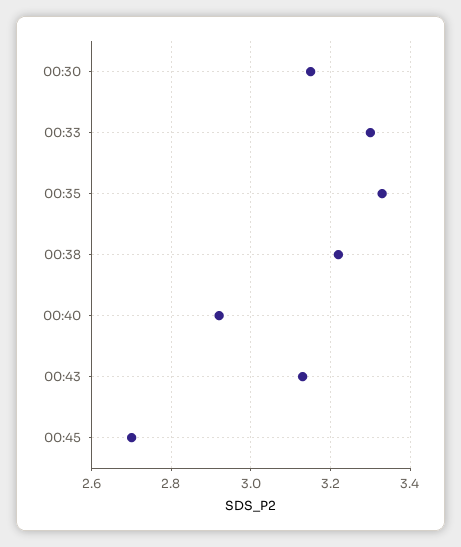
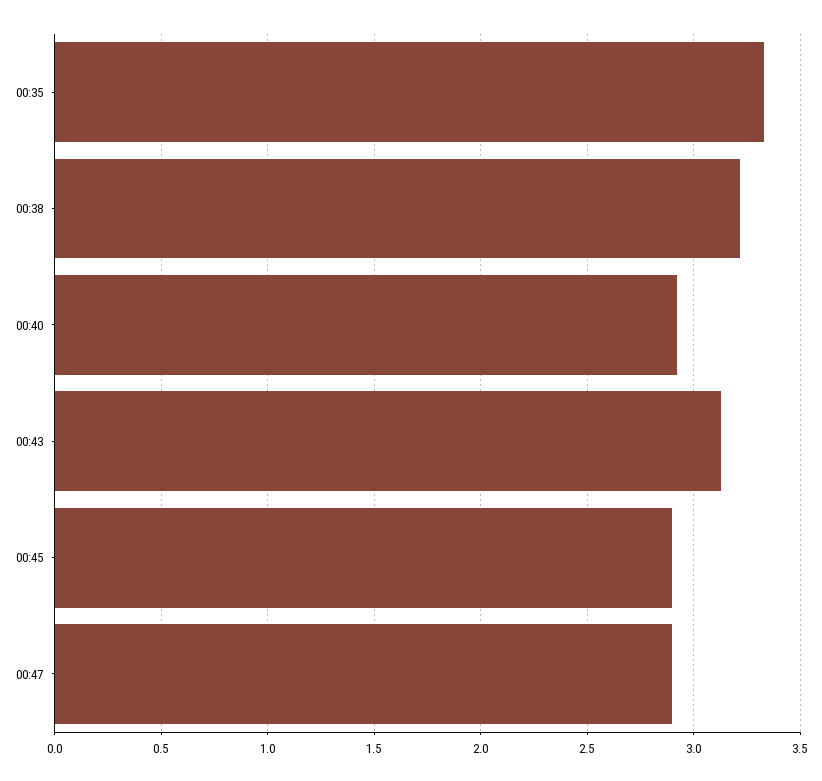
00:30: 3.15 -> none
00:33: 3.3 -> none
00:45: 2.7 -> 2.9
00:47: none -> 2.9

